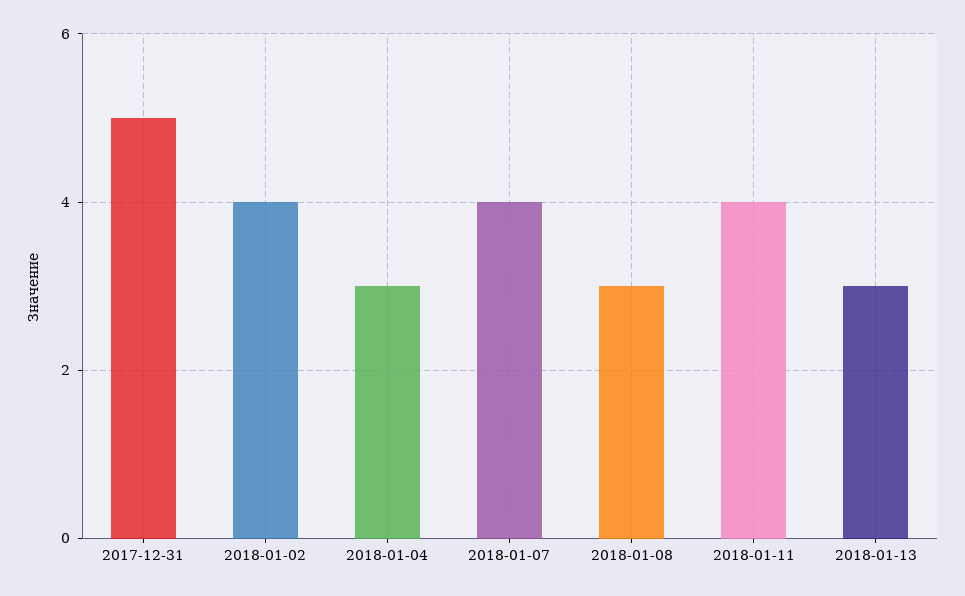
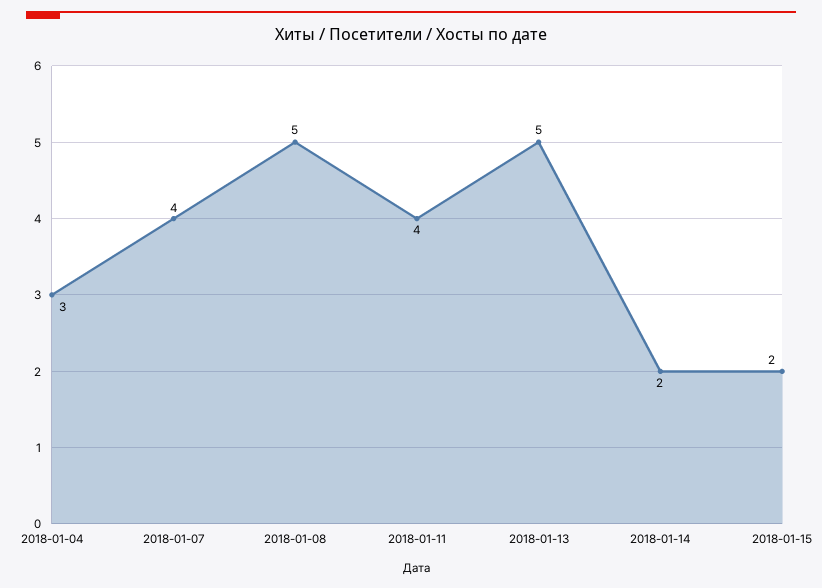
2017-12-31: 5 -> none
2018-01-02: 4 -> none
2018-01-08: 3 -> 5
2018-01-13: 3 -> 5
2018-01-14: none -> 2
2018-01-15: none -> 2

